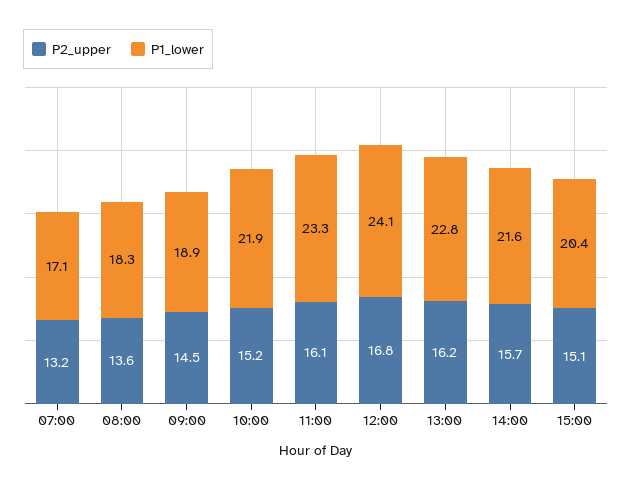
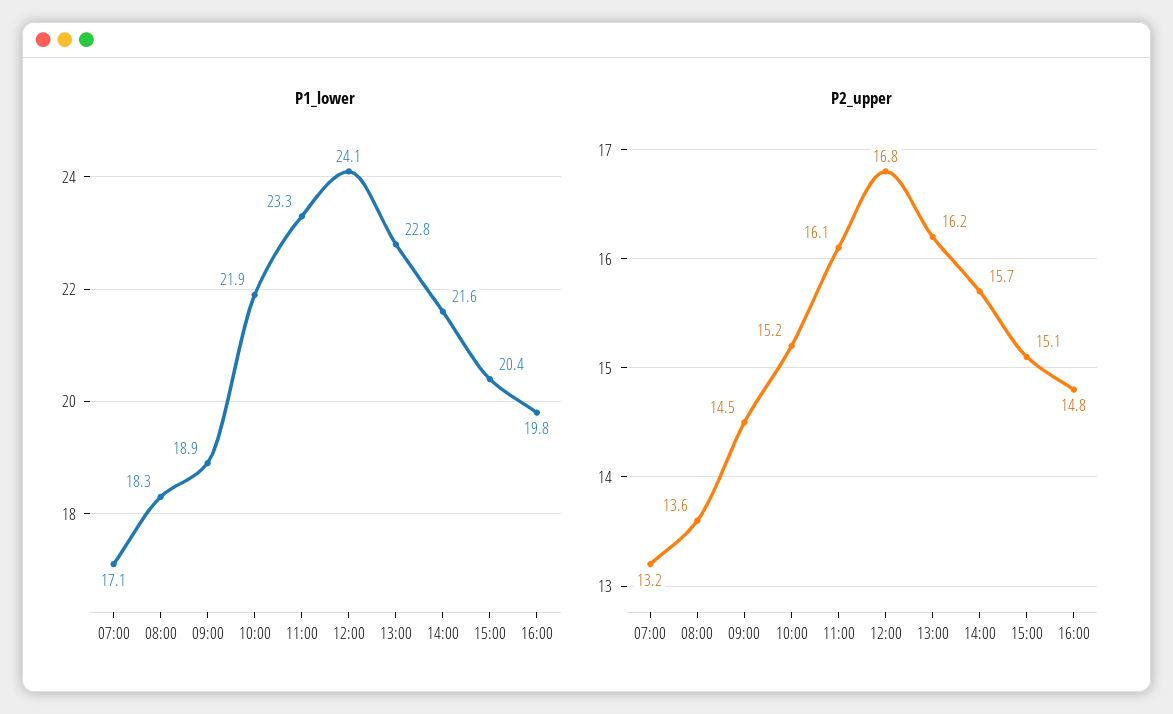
P1_lower, 16:00: none -> 19.8
P2_upper, 16:00: none -> 14.8

